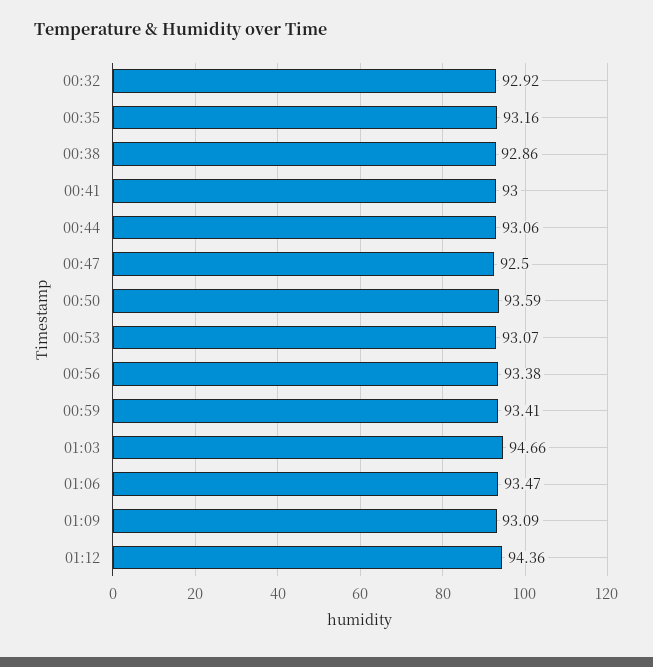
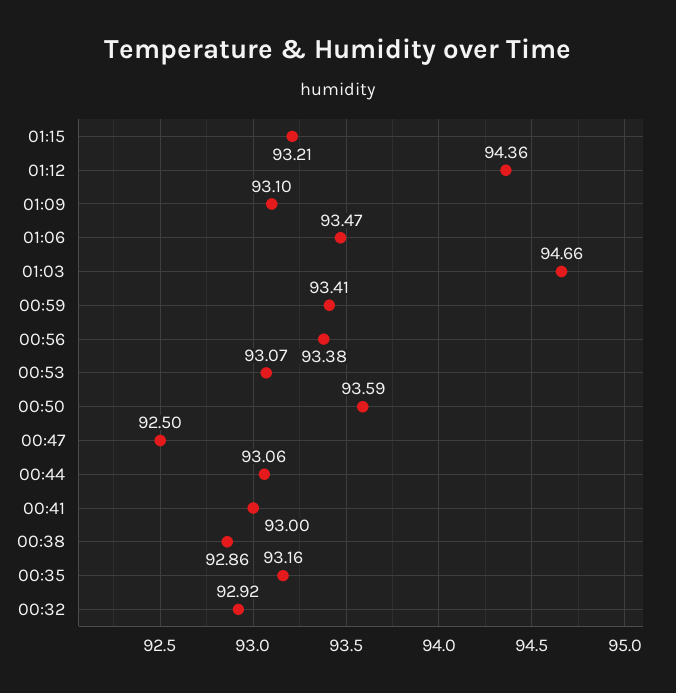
01:09: 93.09 -> 93.1
01:15: none -> 93.21

